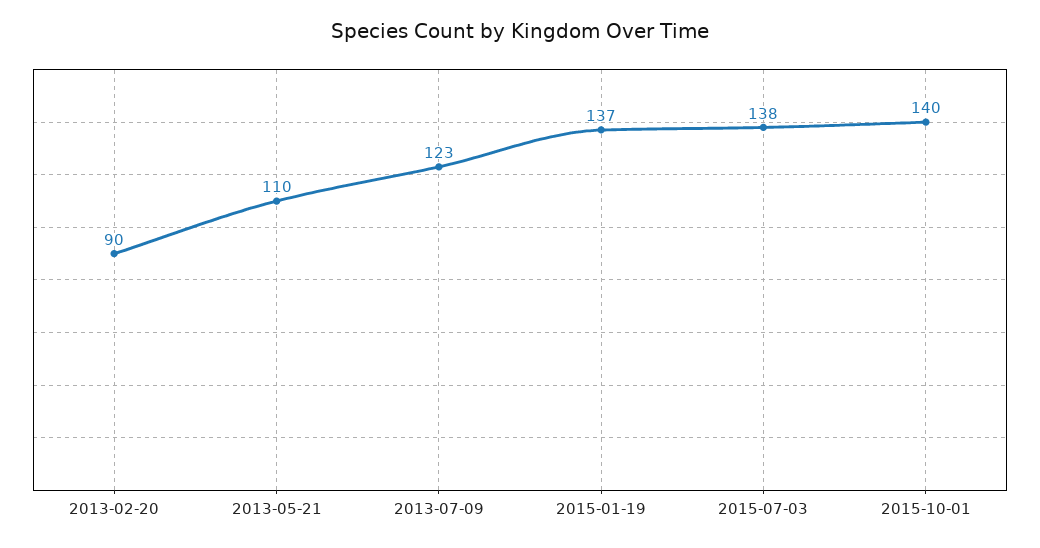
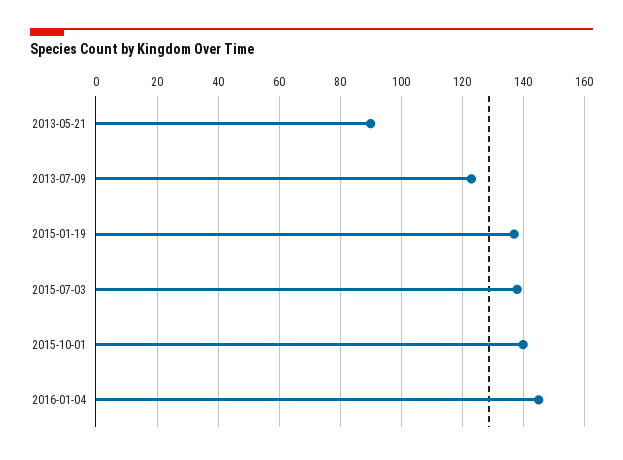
2013-02-20: 90 -> none
2013-05-21: 110 -> 90
2016-01-04: none -> 145

